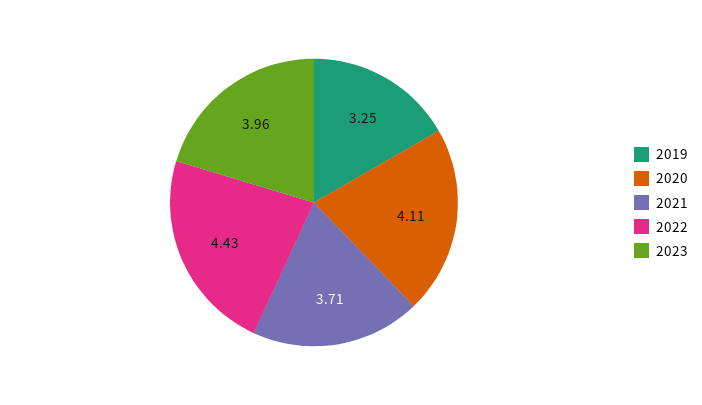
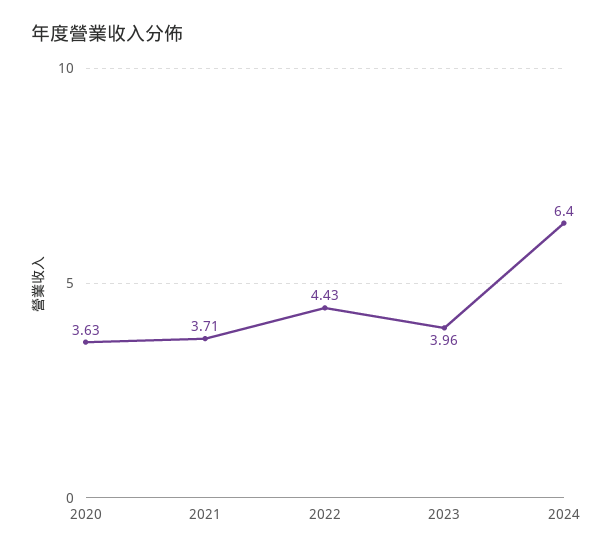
2019: 3.25 -> none
2020: 4.11 -> 3.63
2024: none -> 6.4

